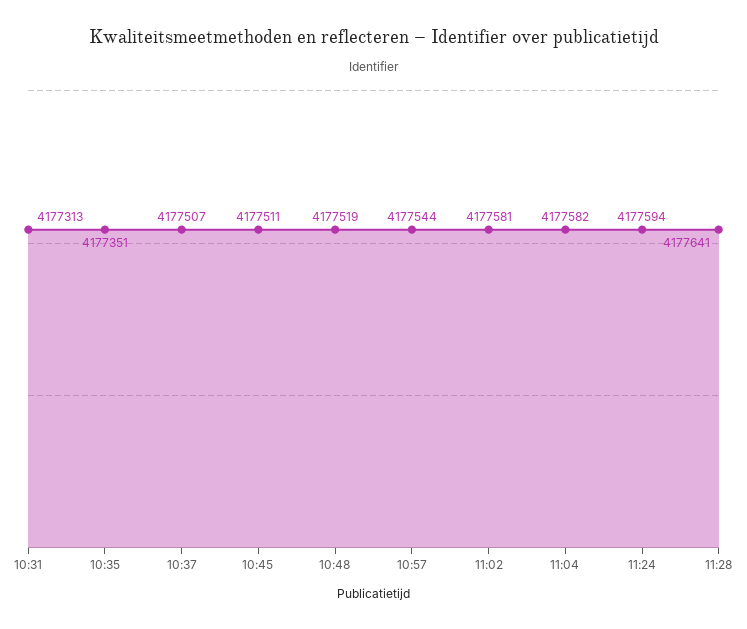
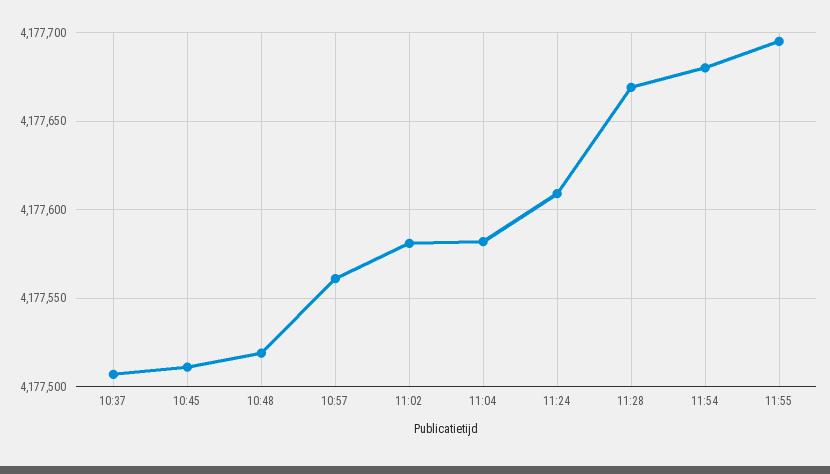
10:31: 4177313 -> none
10:35: 4177351 -> none
10:57: 4177544 -> 4177560
11:24: 4177594 -> 4177610
11:28: 4177641 -> 4177670
11:54: none -> 4177680
11:55: none -> 4177695

